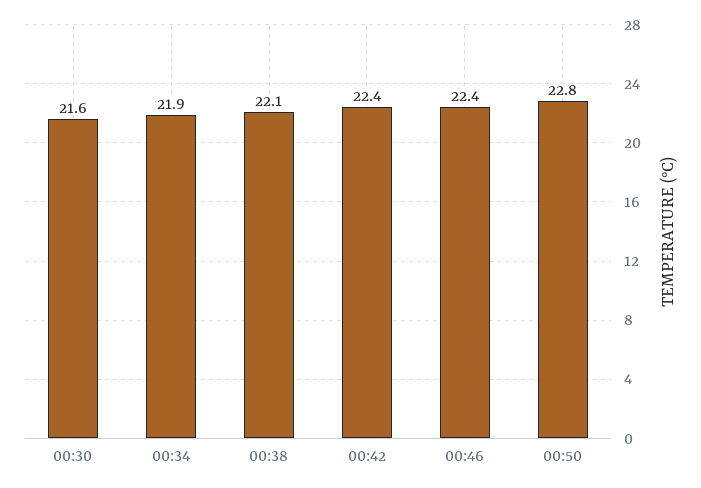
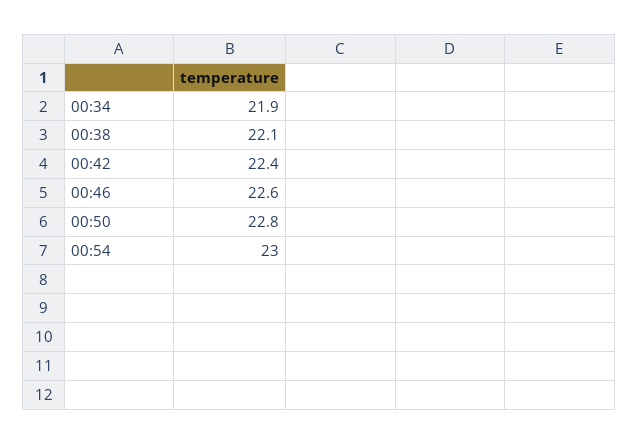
00:30: 21.6 -> none
00:46: 22.4 -> 22.6
00:54: none -> 23

